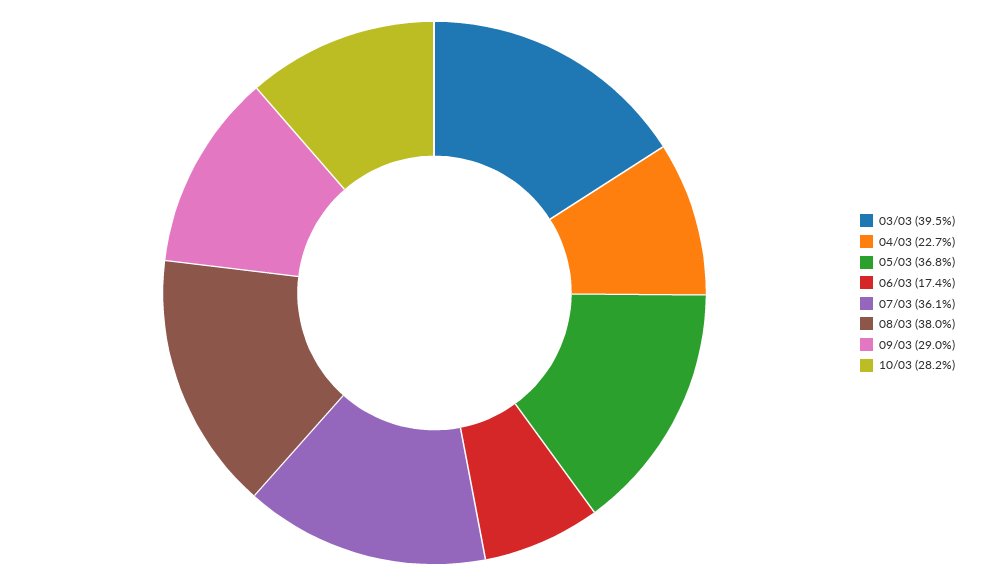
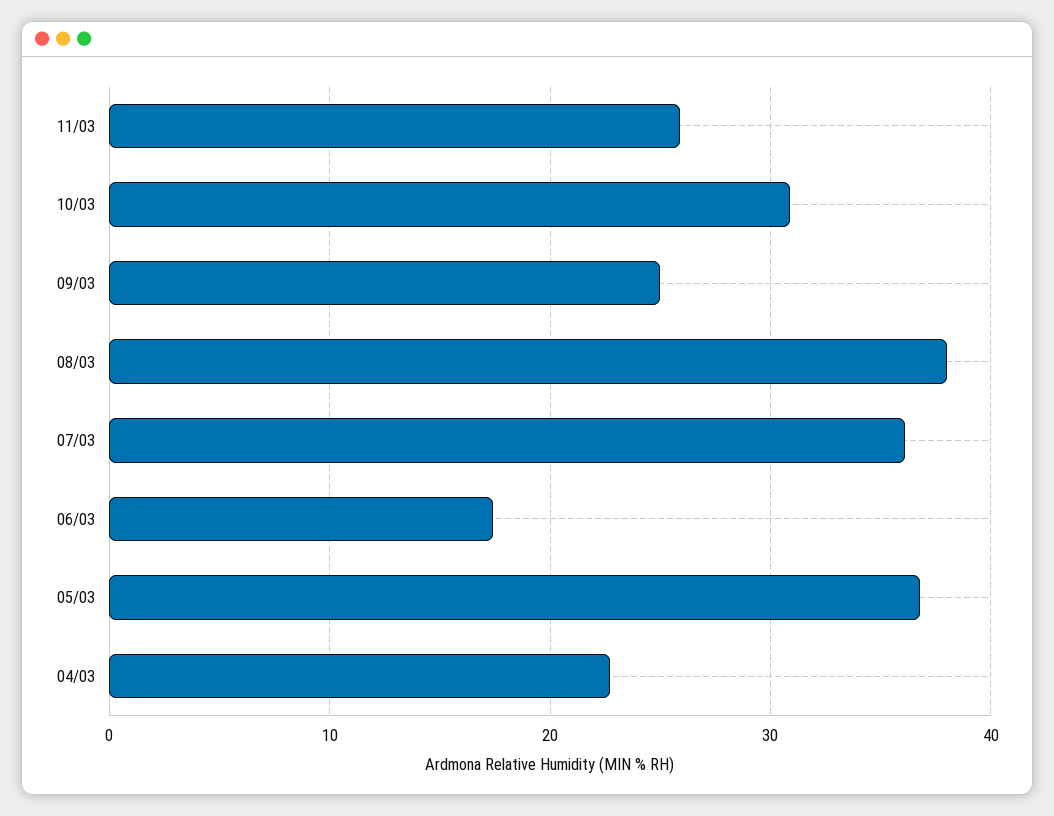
03/03: 39.5 -> none
09/03: 29 -> 25
10/03: 28.2 -> 31
11/03: none -> 26

